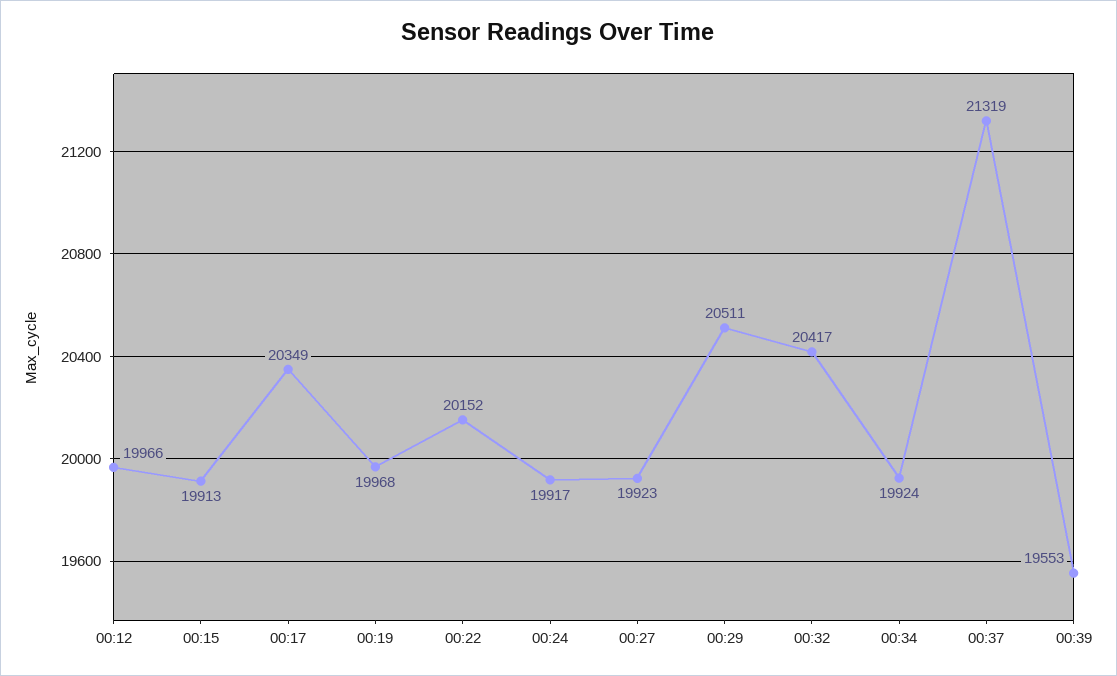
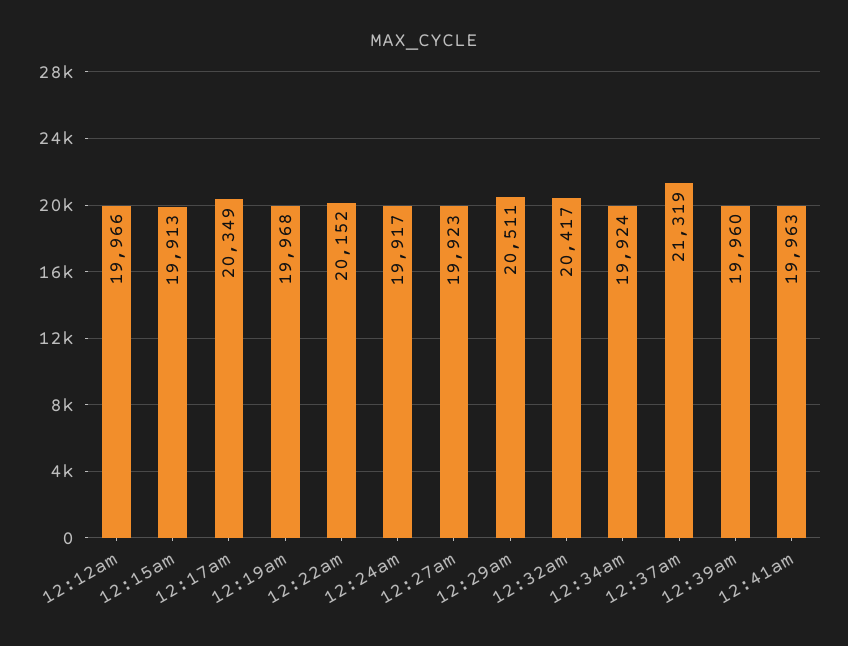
00:39: 19553 -> 19960
12:41am: none -> 19963

